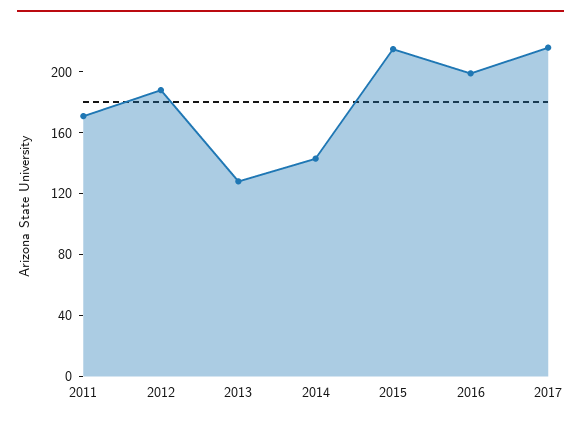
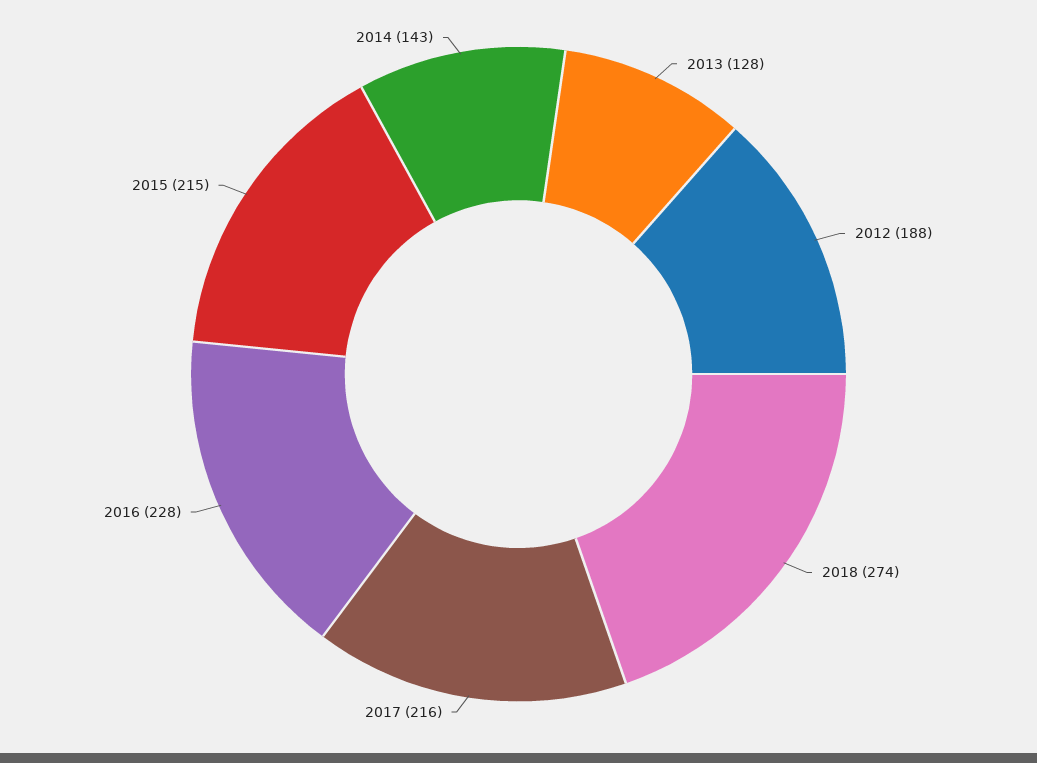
2011: 170 -> none
2016: 200 -> 228
2018: none -> 274

